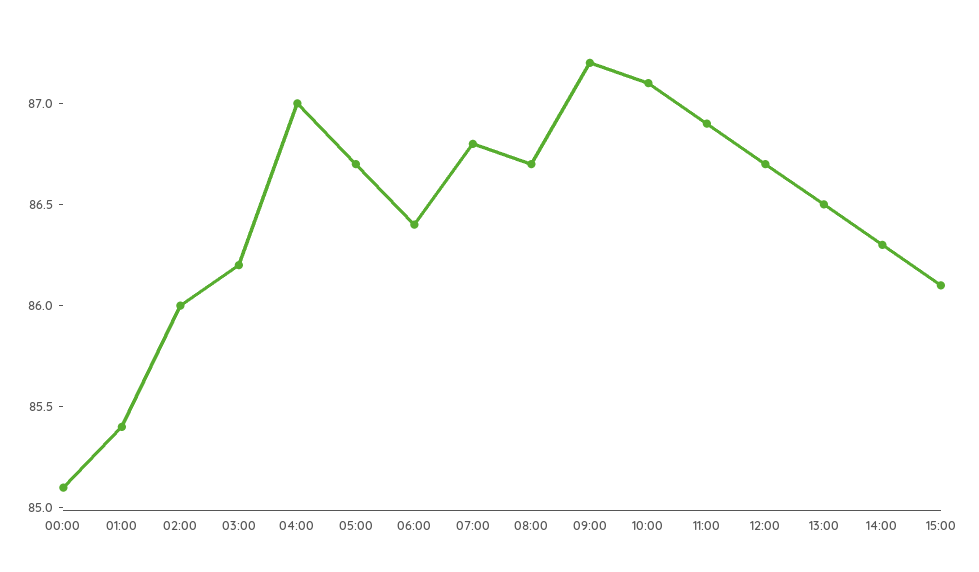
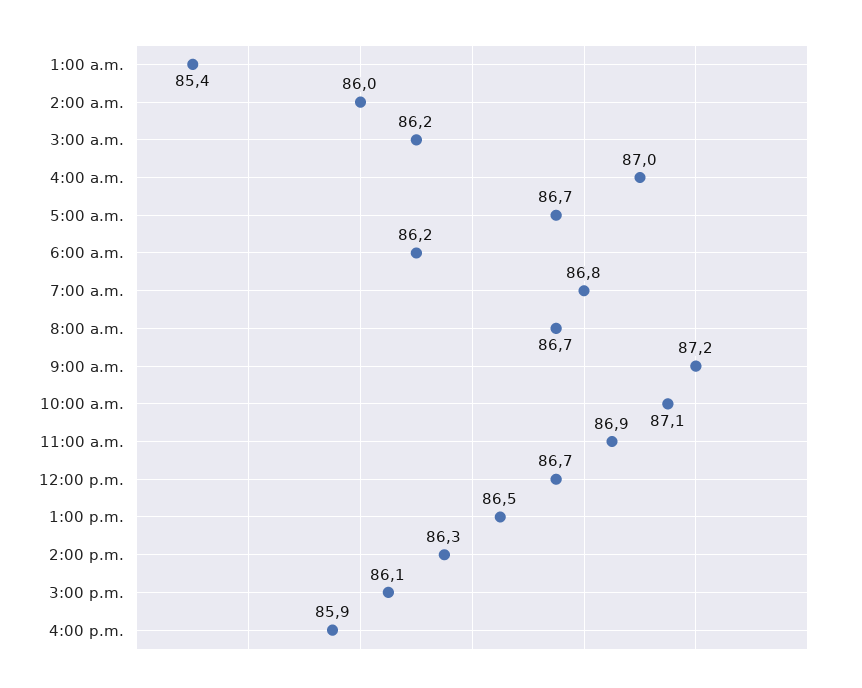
00:00: 85.1 -> none
06:00: 86.4 -> 86.2
4:00 p.m.: none -> 85.9

